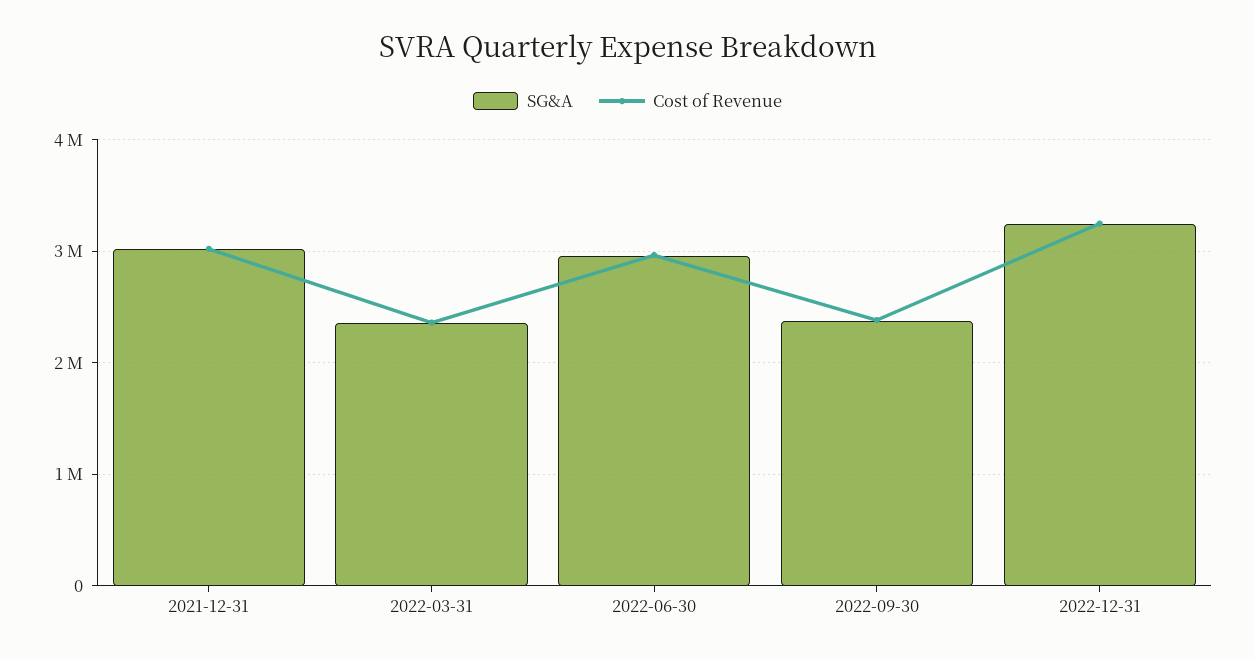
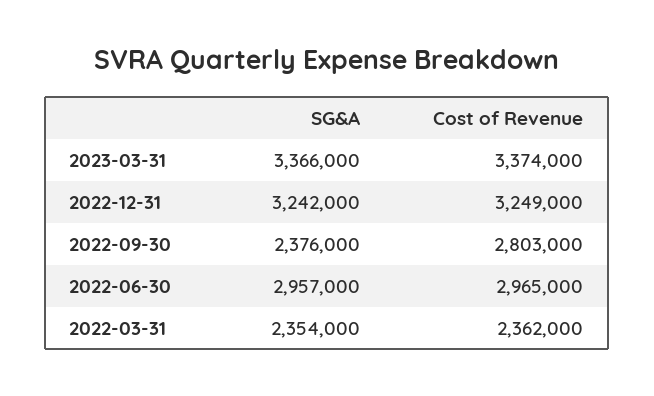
SG&A, 2021-12-31: 3000000 -> none
Cost of Revenue, 2021-12-31: 3000000 -> none
Cost of Revenue, 2022-09-30: 2400000 -> 2803000
SG&A, 2023-03-31: none -> 3366000
Cost of Revenue, 2023-03-31: none -> 3374000

